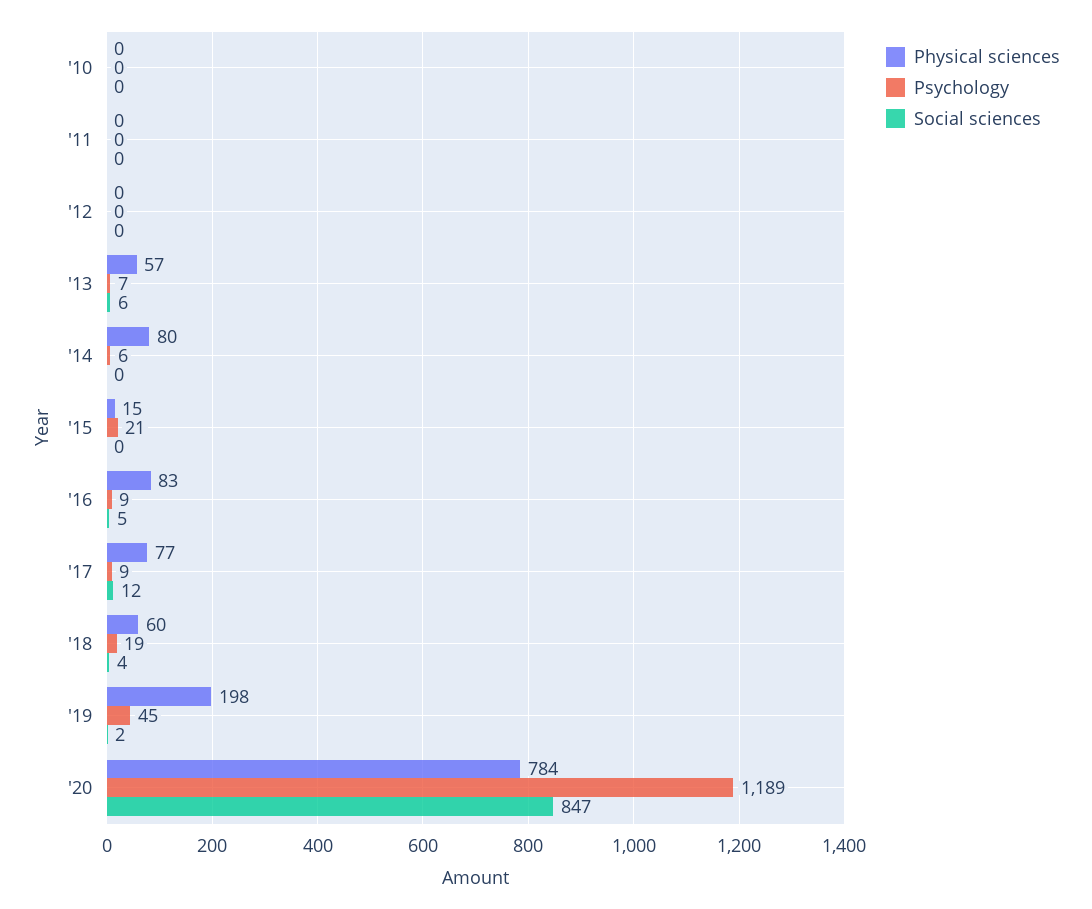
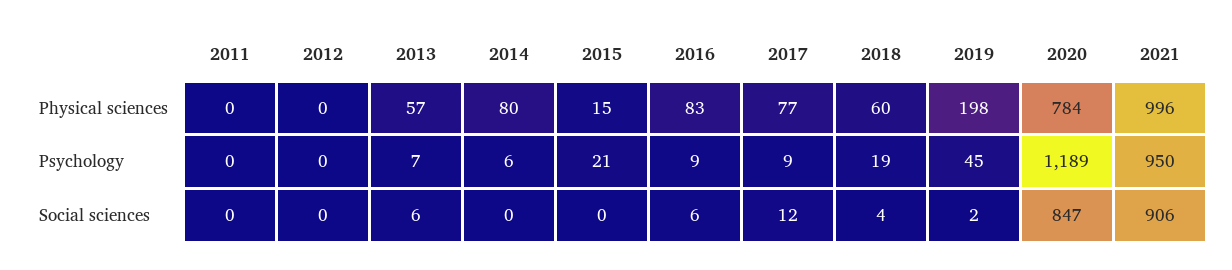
Physical sciences, '10: 0 -> none
Psychology, '10: 0 -> none
Social sciences, '10: 0 -> none
Social sciences, '16: 5 -> 6
Physical sciences, 2021: none -> 996
Psychology, 2021: none -> 950
Social sciences, 2021: none -> 906

